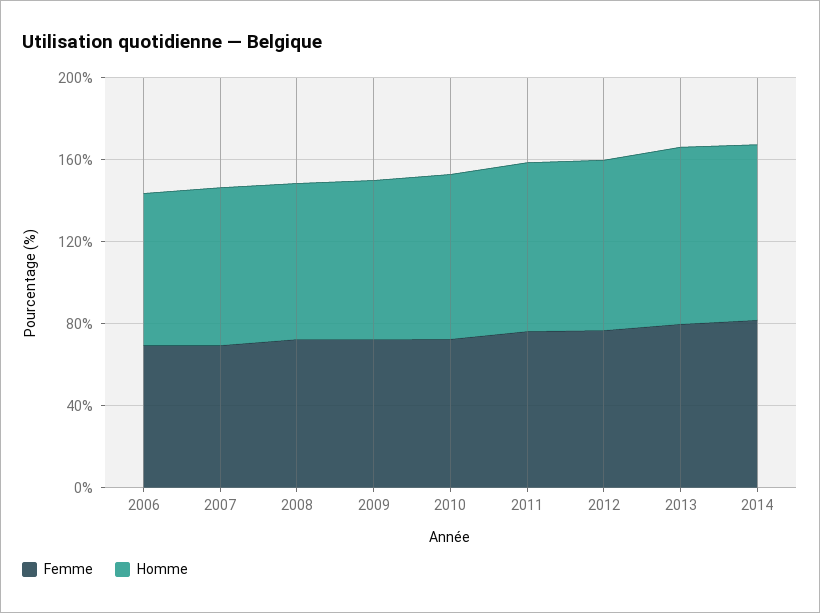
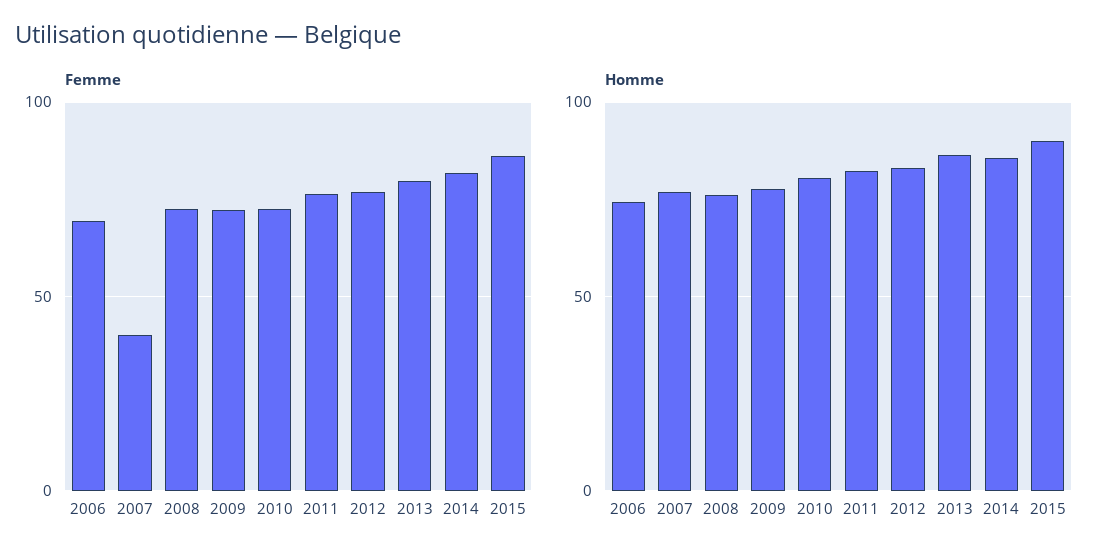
Femme, 2007: 70 -> 40
Femme, 2015: none -> 85
Homme, 2015: none -> 90

